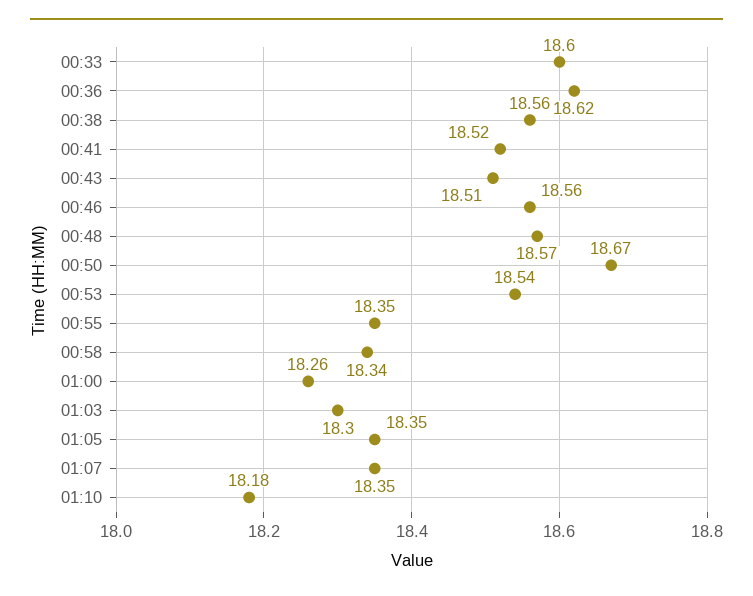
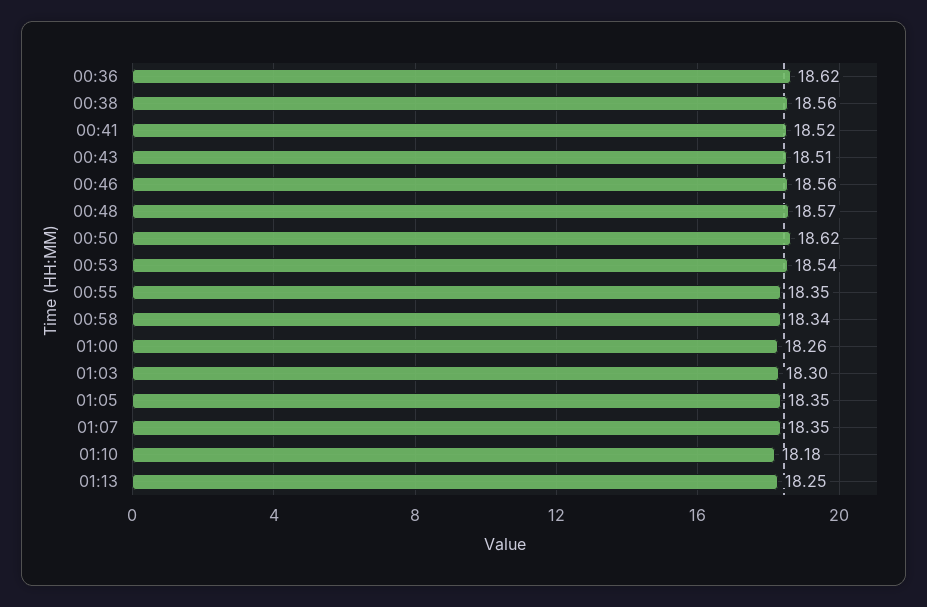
00:33: 18.6 -> none
00:50: 18.67 -> 18.62
01:13: none -> 18.25

